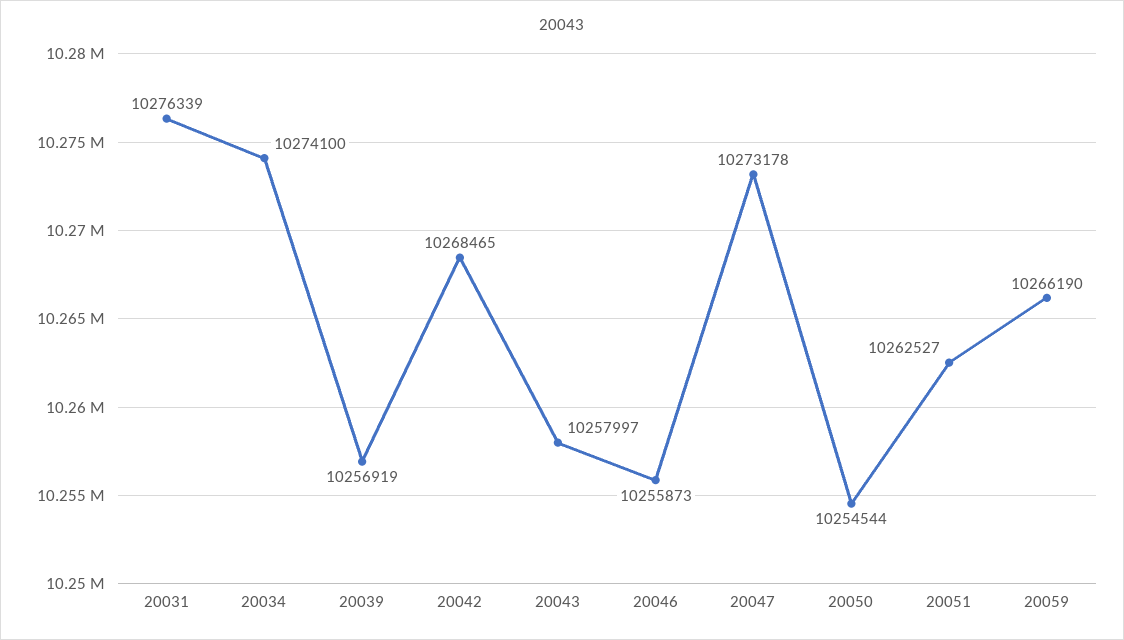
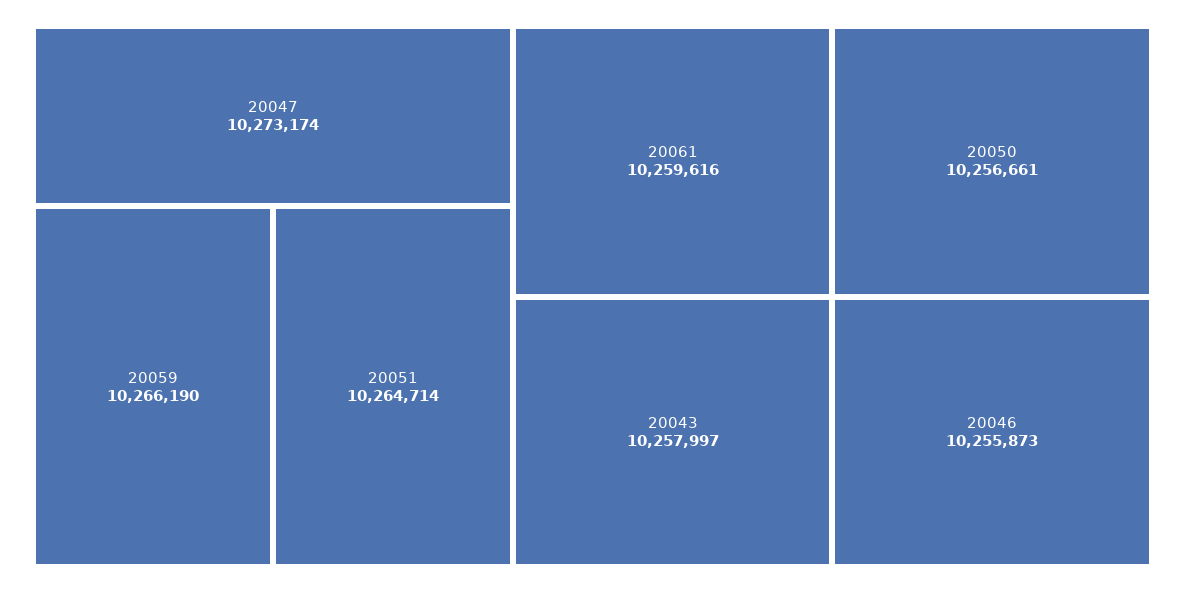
20031: 10276339 -> none
20034: 10274100 -> none
20039: 10256919 -> none
20042: 10268465 -> none
20047: 10273178 -> 10273174
20050: 10254544 -> 10256661
20051: 10262527 -> 10264714
20061: none -> 10259616

